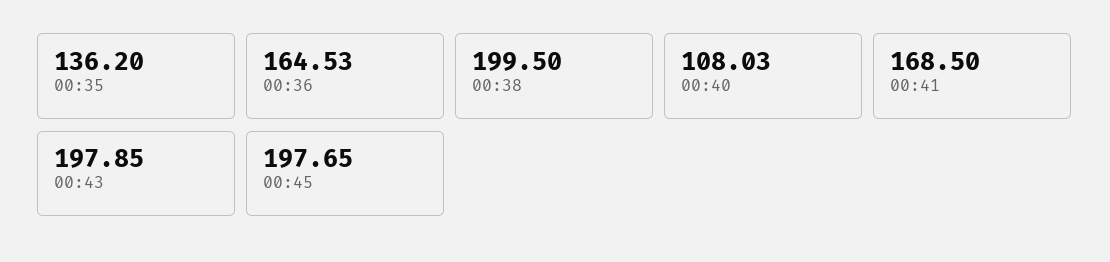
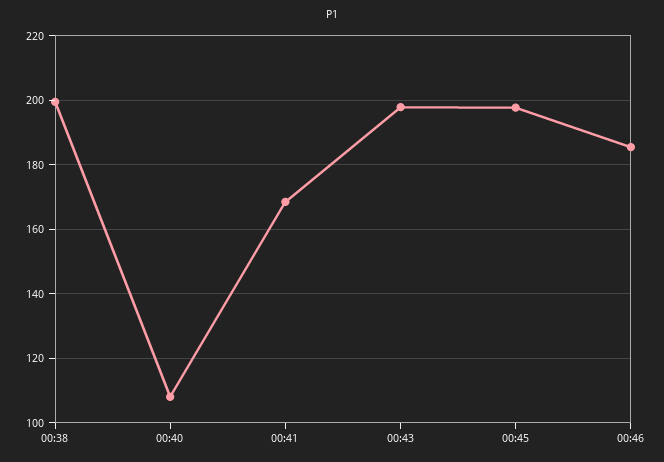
00:35: 136.2 -> none
00:36: 164.53 -> none
00:46: none -> 186

